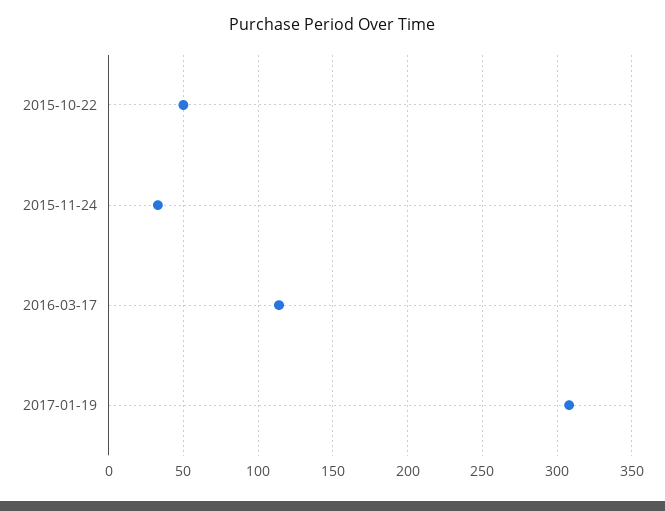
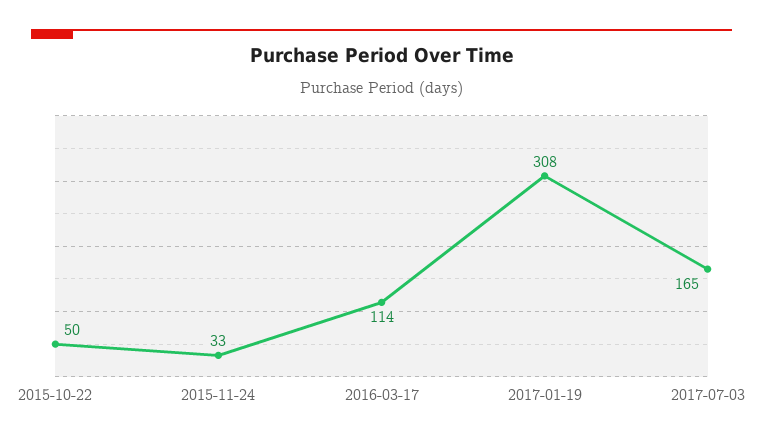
2017-07-03: none -> 165

